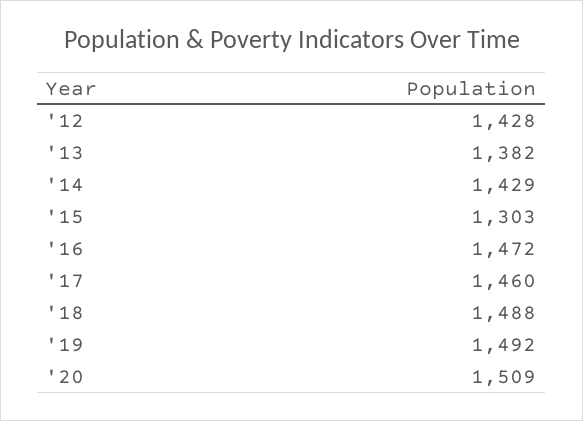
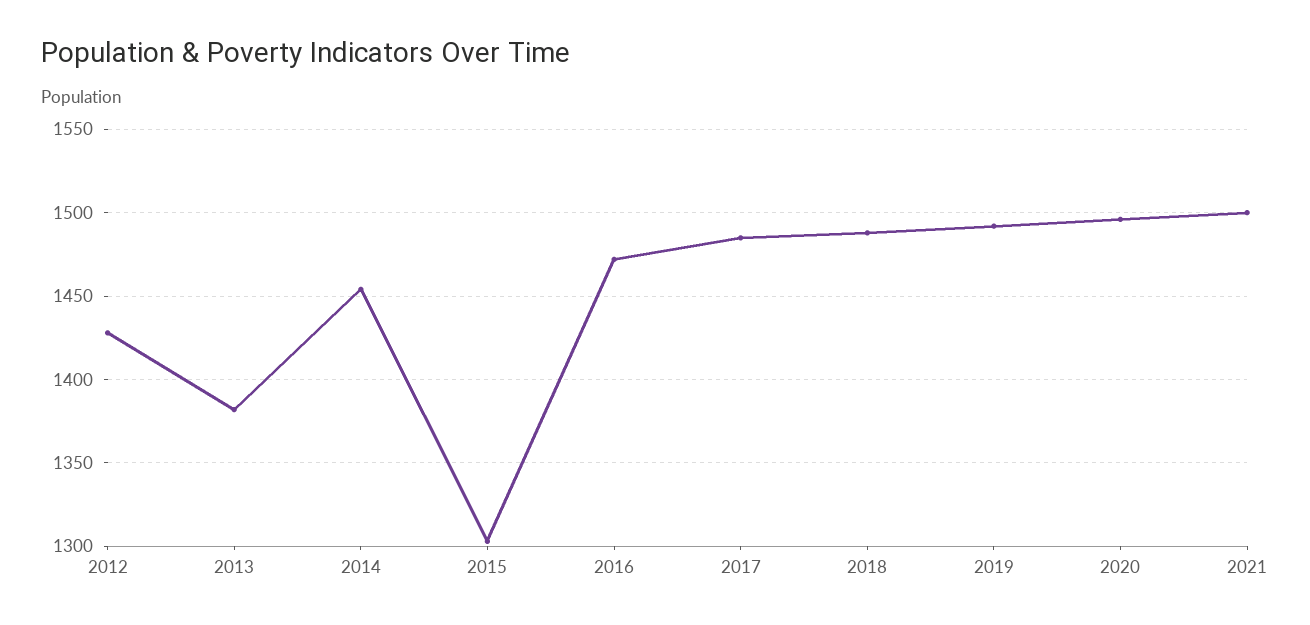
'14: 1429 -> 1455
'17: 1460 -> 1485
'20: 1509 -> 1495
2021: none -> 1500

